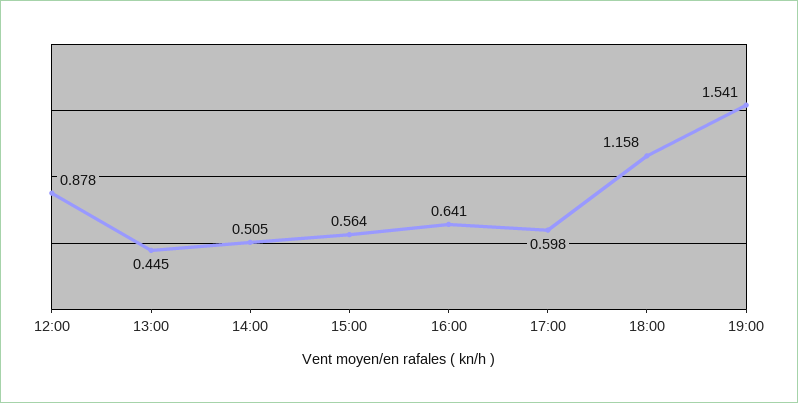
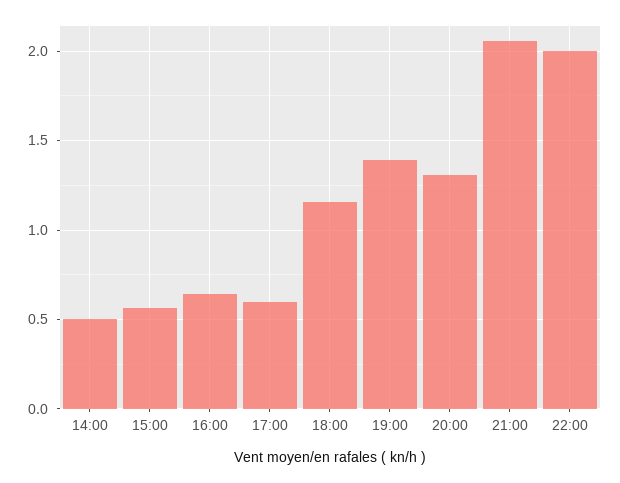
12:00: 0.878 -> none
13:00: 0.445 -> none
19:00: 1.541 -> 1.4
20:00: none -> 1.3
21:00: none -> 2.05
22:00: none -> 2

